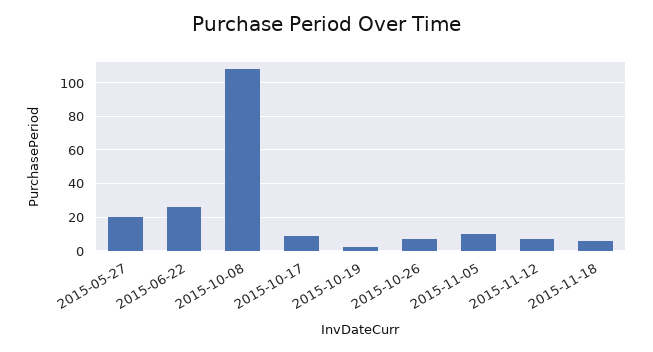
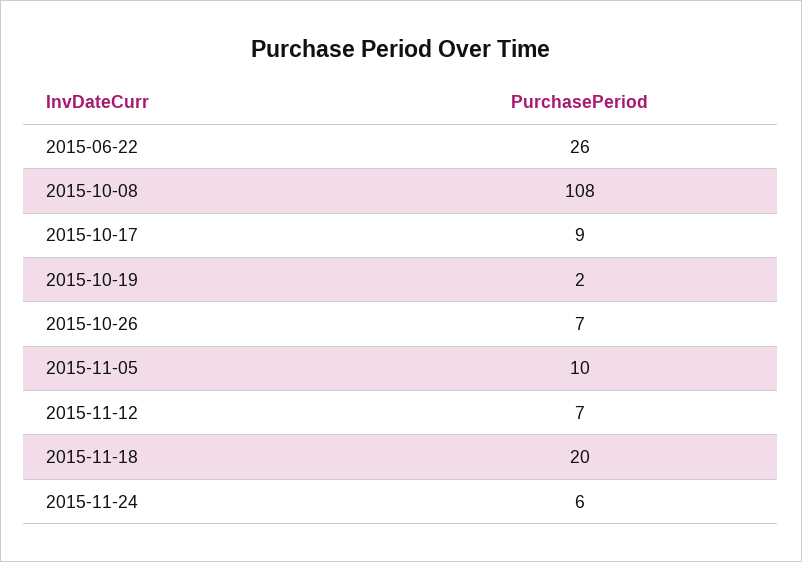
2015-05-27: 20 -> none
2015-11-18: 5 -> 20
2015-11-24: none -> 6

